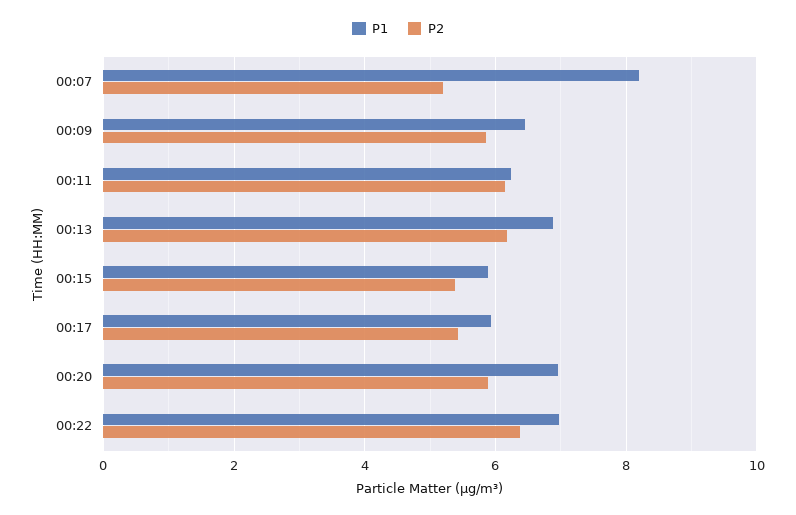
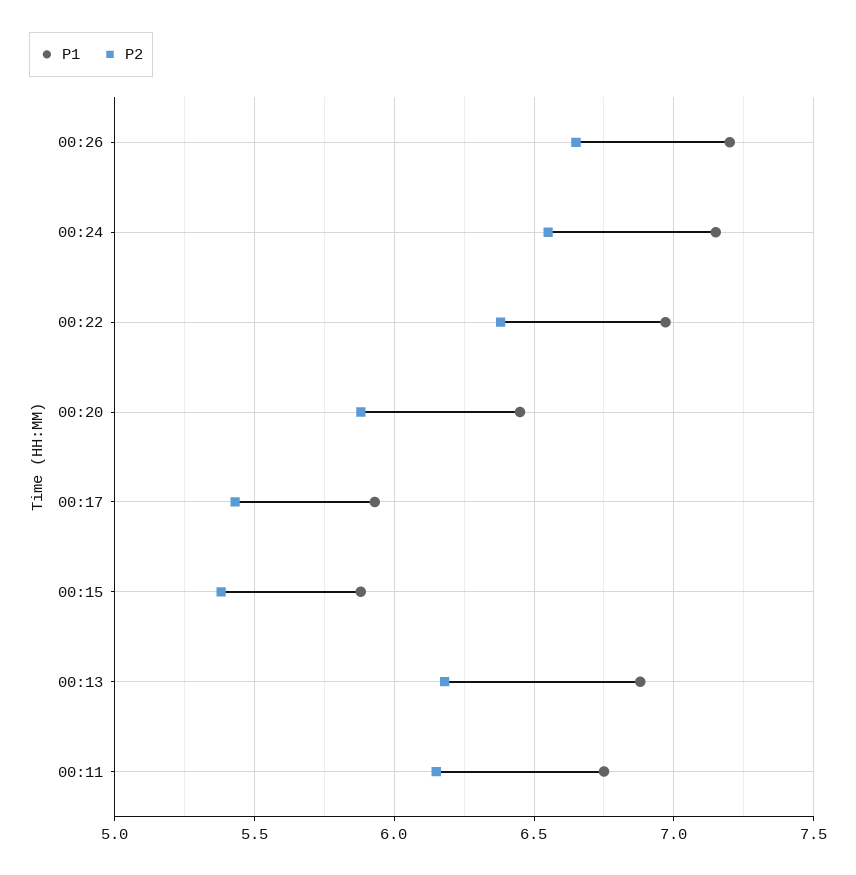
P1, 00:07: 8.2 -> none
P2, 00:07: 5.2 -> none
P1, 00:09: 6.4 -> none
P2, 00:09: 5.8 -> none
P1, 00:11: 6.2 -> 6.75
P1, 00:20: 7 -> 6.45
P1, 00:26: none -> 7.2
P2, 00:26: none -> 6.65
P1, 00:24: none -> 7.15
P2, 00:24: none -> 6.55

